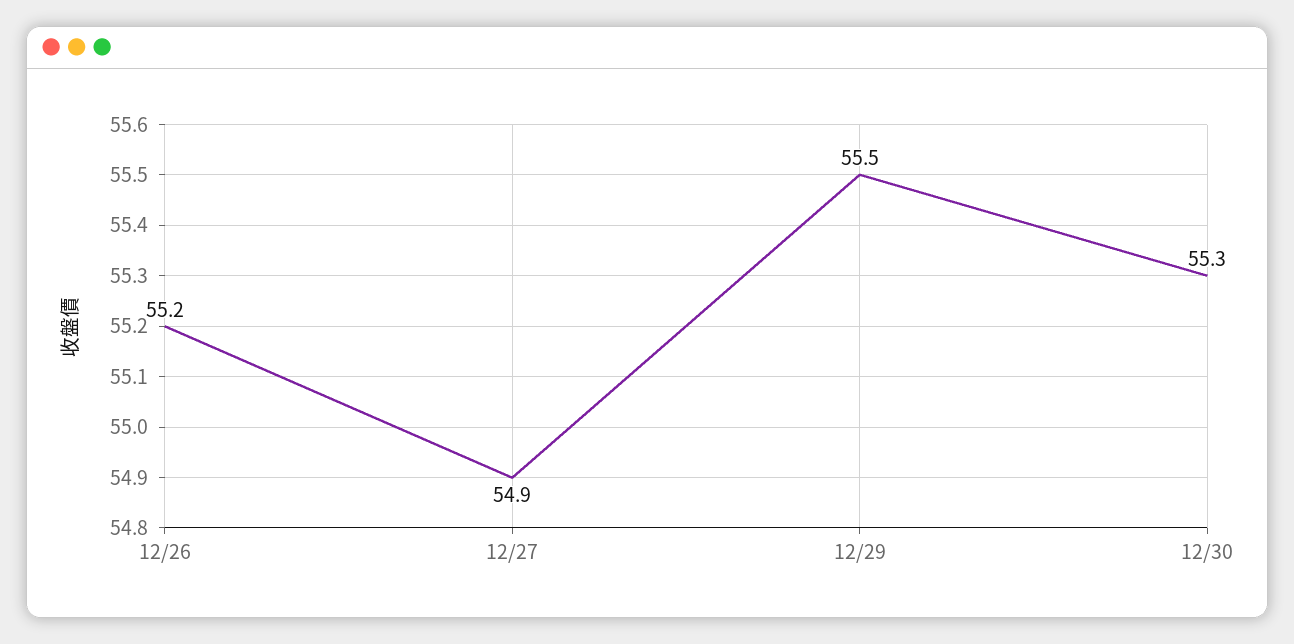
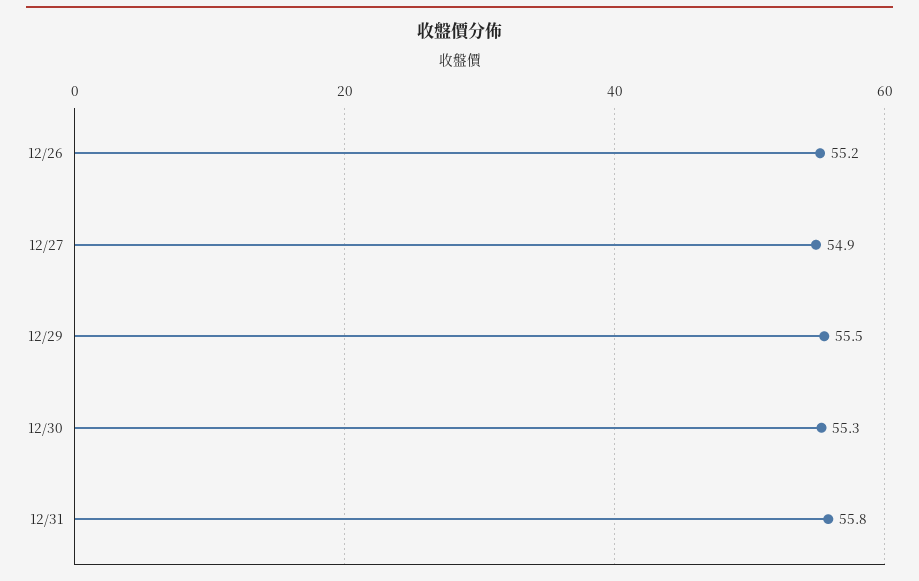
12/31: none -> 55.8

